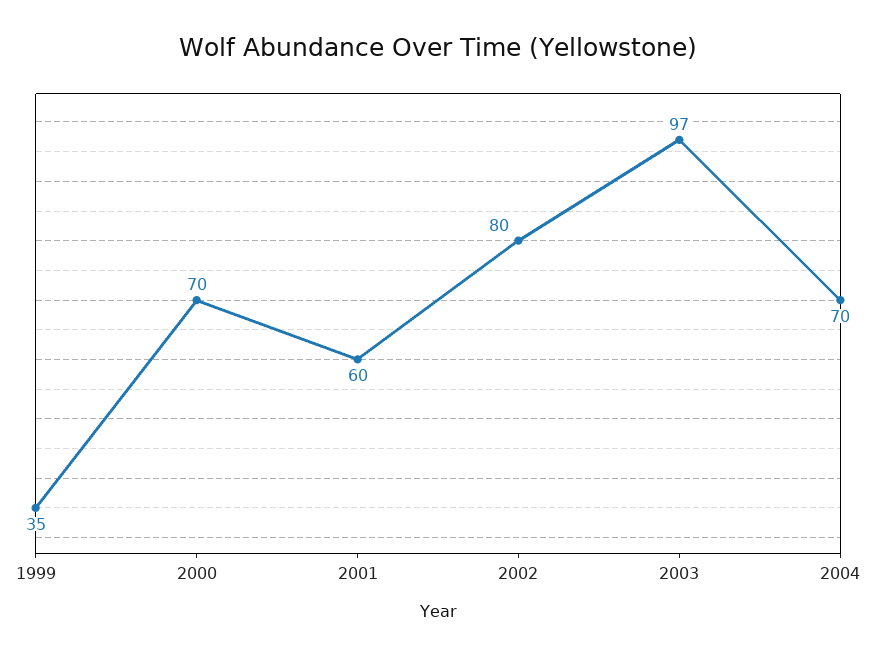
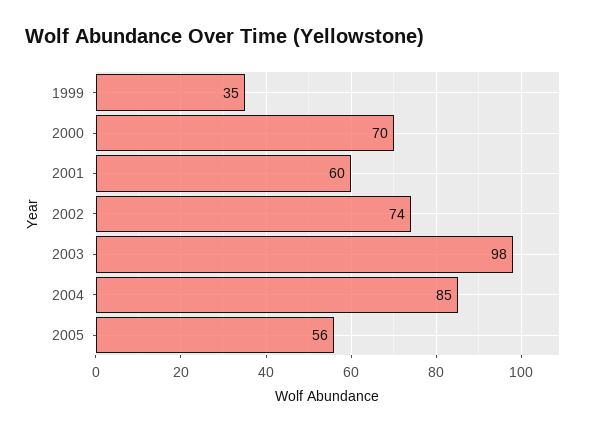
2002: 80 -> 74
2003: 97 -> 98
2004: 70 -> 85
2005: none -> 56

